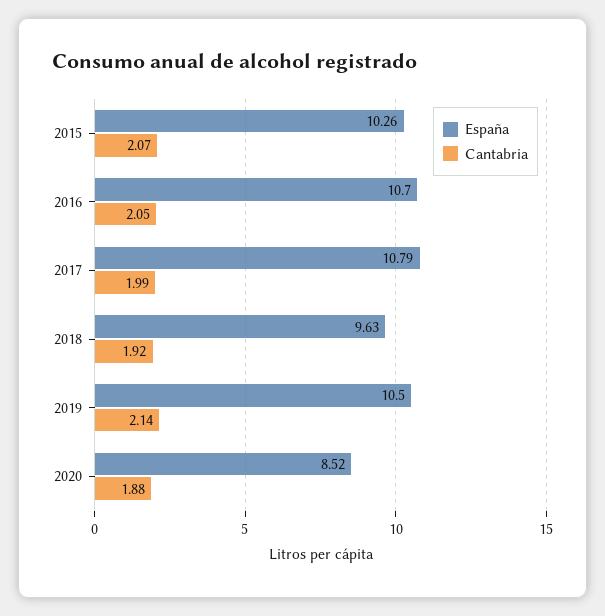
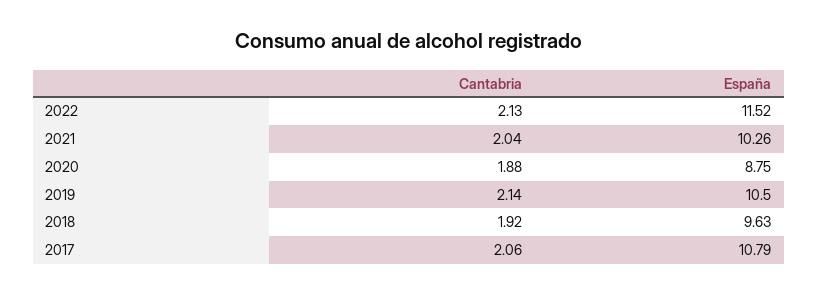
España, 2015: 10.26 -> none
Cantabria, 2015: 2.07 -> none
España, 2016: 10.7 -> none
Cantabria, 2016: 2.05 -> none
Cantabria, 2017: 1.99 -> 2.06
España, 2020: 8.52 -> 8.75
Cantabria, 2022: none -> 2.13
España, 2022: none -> 11.52
Cantabria, 2021: none -> 2.04
España, 2021: none -> 10.26

